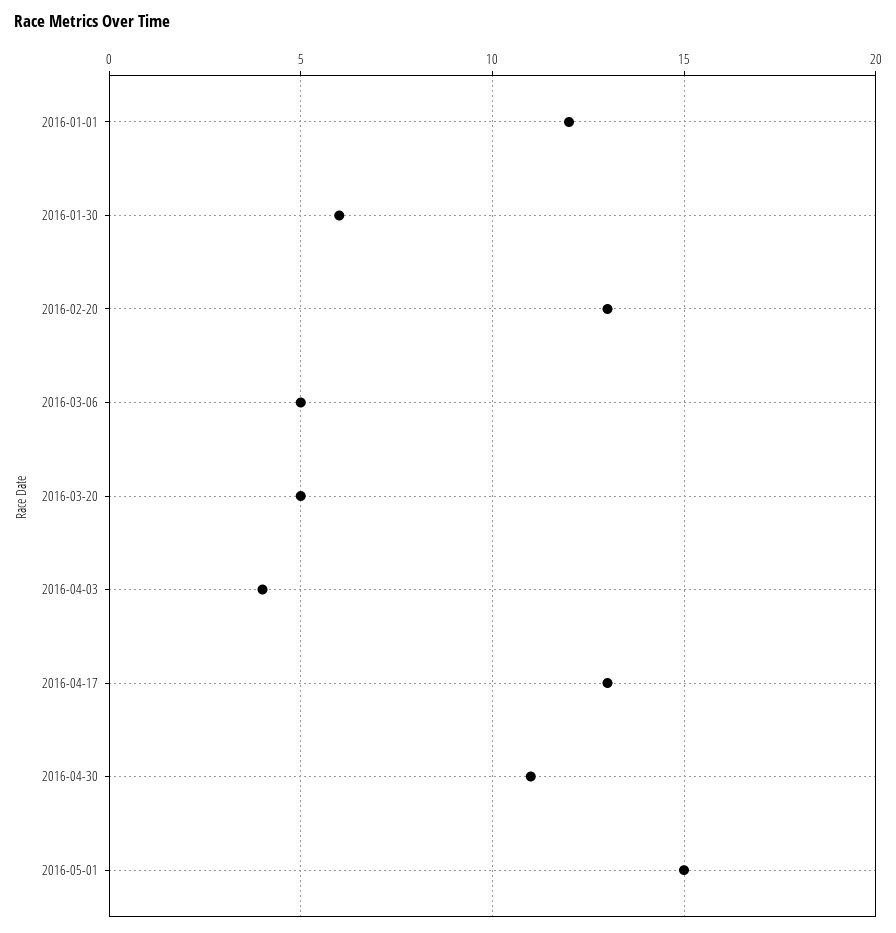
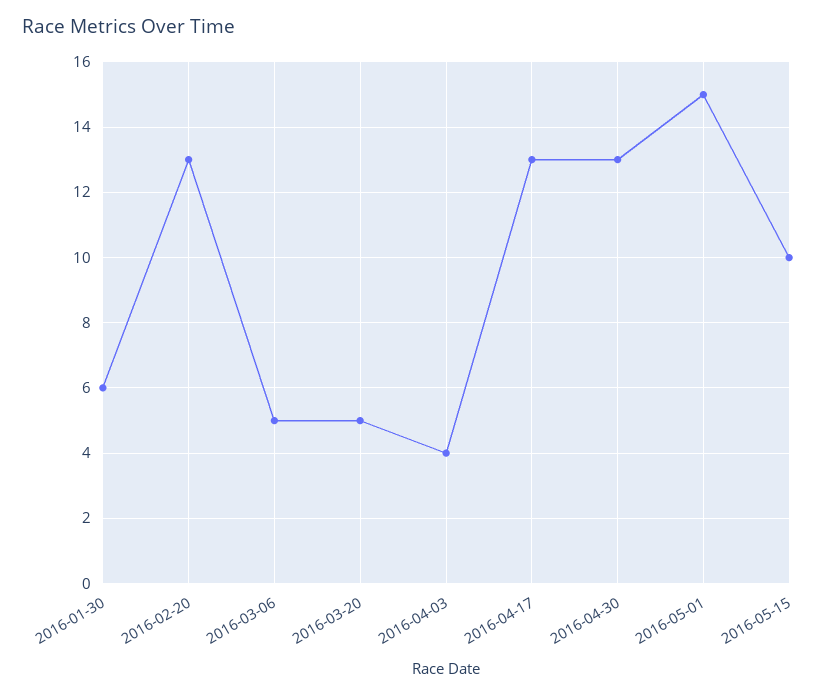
2016-01-01: 12 -> none
2016-04-30: 11 -> 13
2016-05-15: none -> 10

